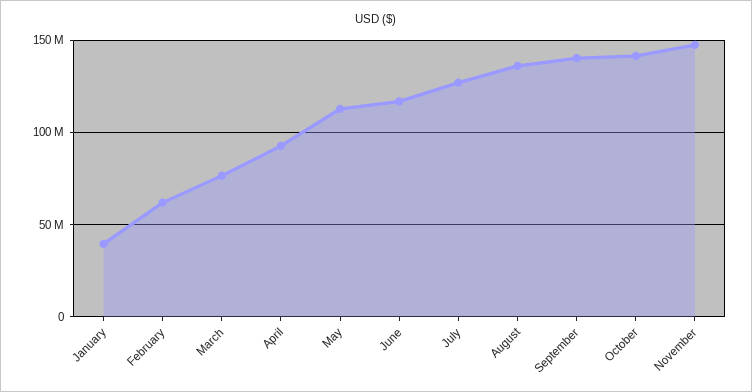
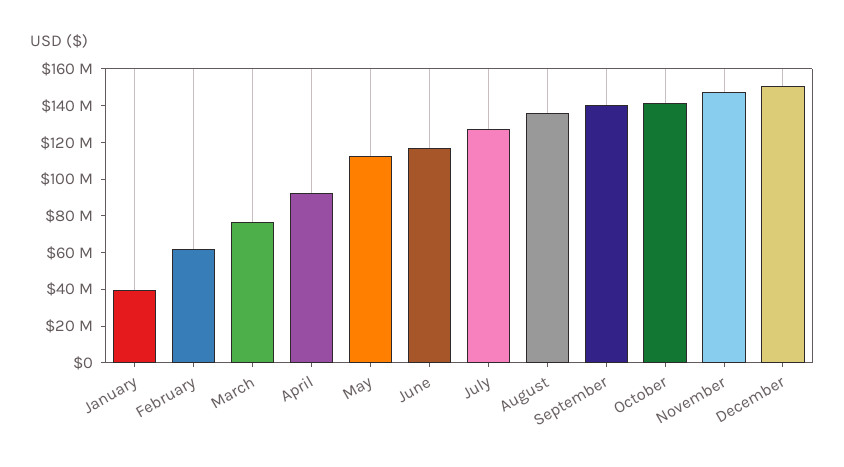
December: none -> 150000000

